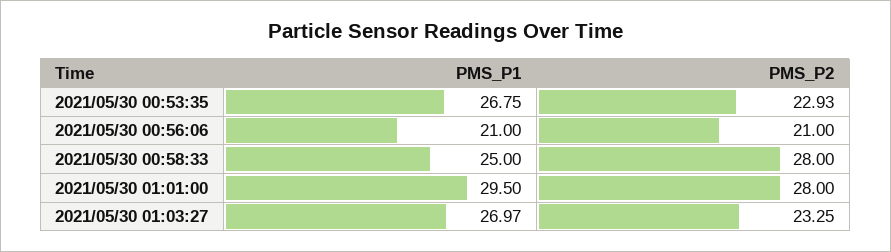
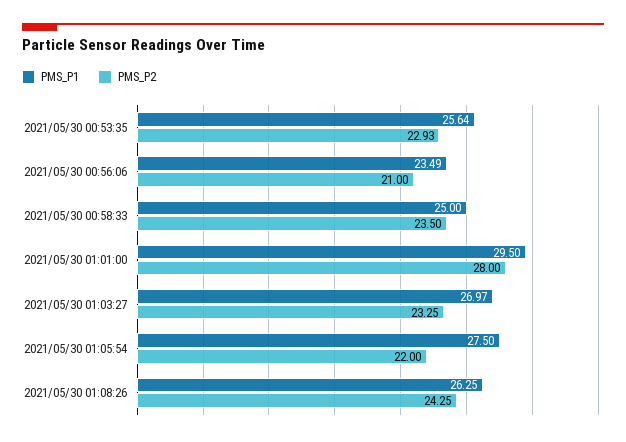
PMS_P1, 2021/05/30 00:53:35: 26.75 -> 25.64
PMS_P1, 2021/05/30 00:56:06: 21 -> 23.49
PMS_P2, 2021/05/30 00:58:33: 28 -> 23.5
PMS_P1, 2021/05/30 01:05:54: none -> 27.5
PMS_P2, 2021/05/30 01:05:54: none -> 22
PMS_P1, 2021/05/30 01:08:26: none -> 26.25
PMS_P2, 2021/05/30 01:08:26: none -> 24.25

